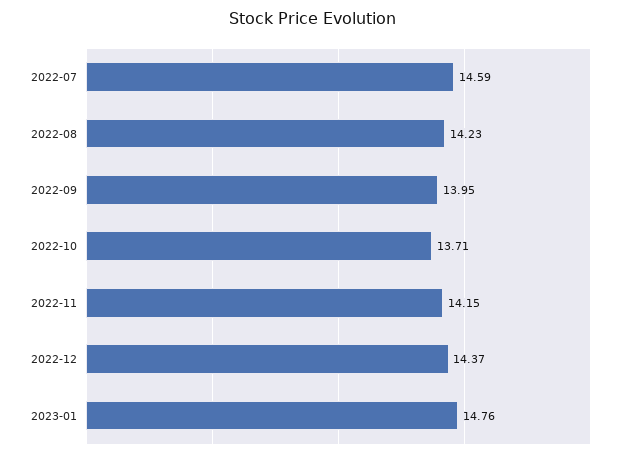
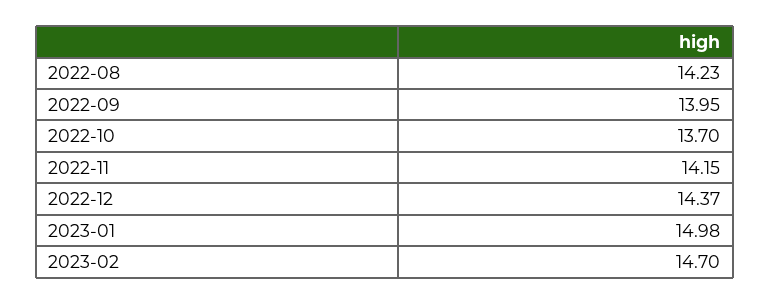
2022-07: 14.59 -> none
2022-10: 13.71 -> 13.7
2023-01: 14.76 -> 14.98
2023-02: none -> 14.7

